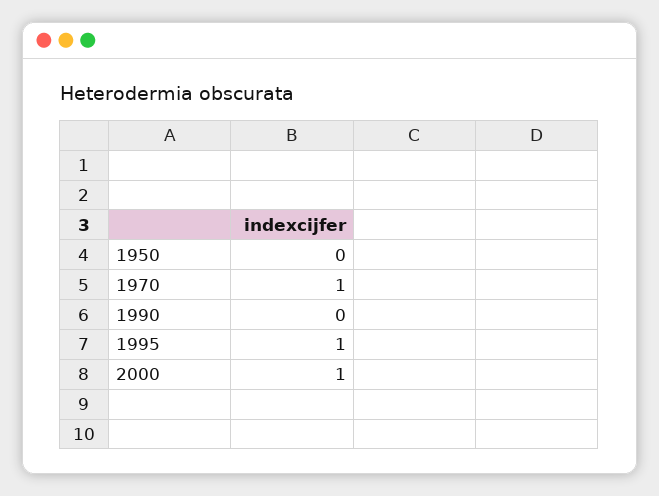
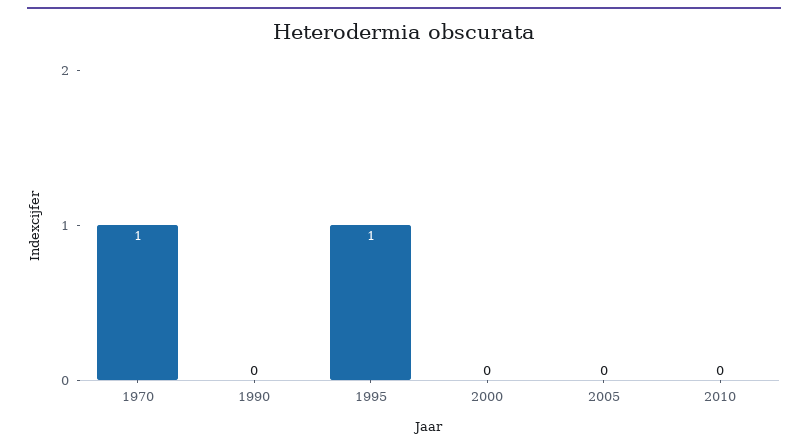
1950: 0 -> none
2000: 1 -> 0
2005: none -> 0
2010: none -> 0

